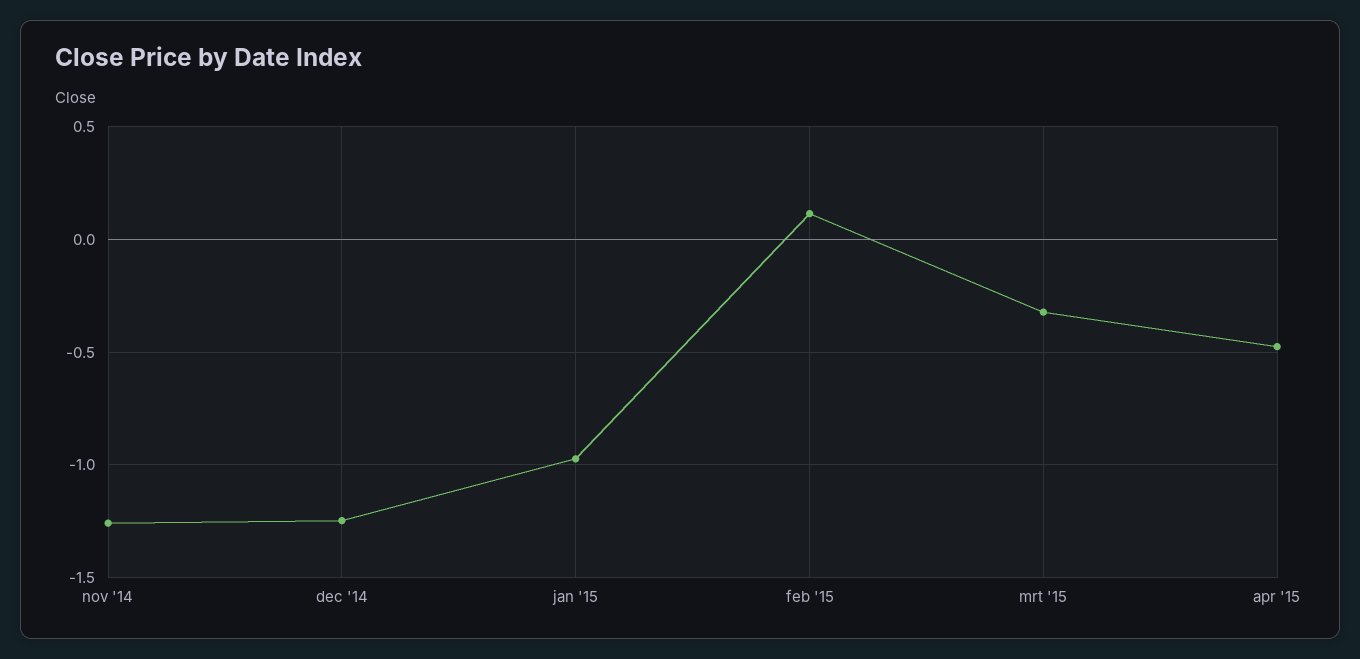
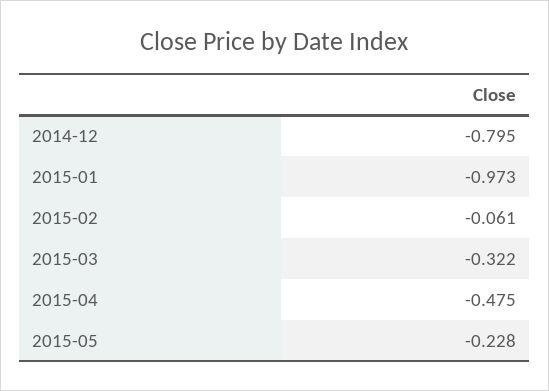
nov '14: -1.25 -> none
dec '14: -1.25 -> -0.795
feb '15: 0.1 -> -0.061
2015-05: none -> -0.228

